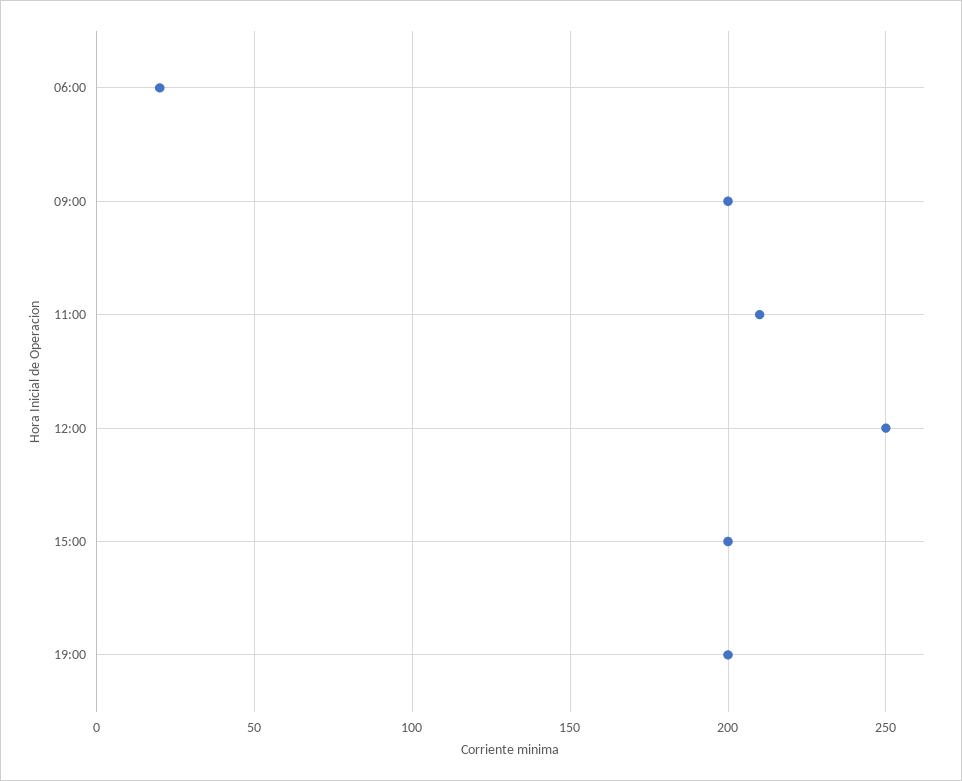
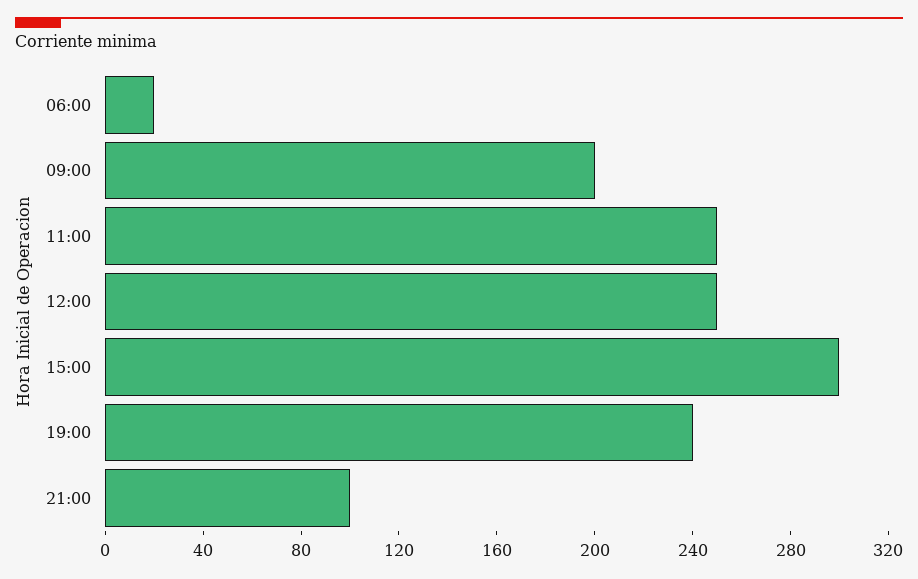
11:00: 210 -> 250
15:00: 200 -> 300
19:00: 200 -> 240
21:00: none -> 100

